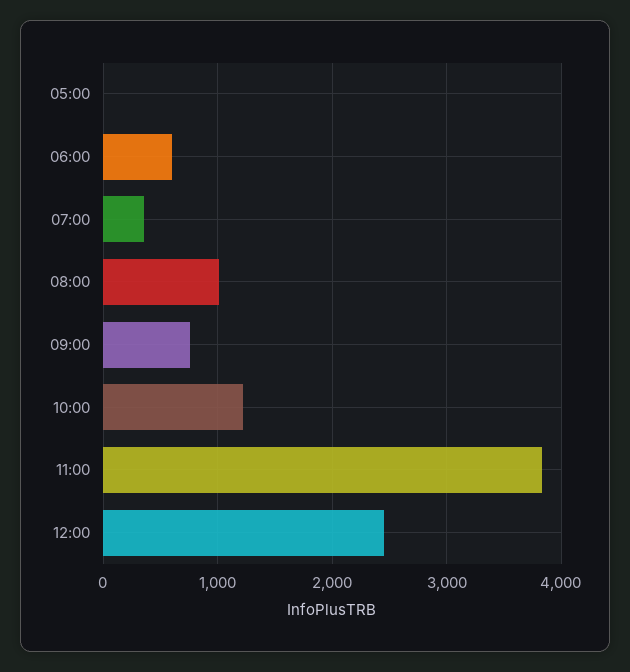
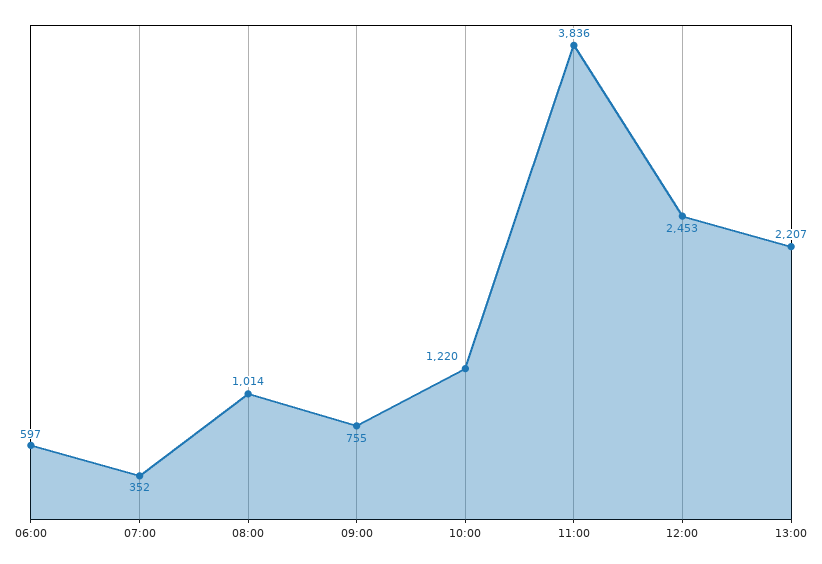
05:00: 0 -> none
13:00: none -> 2207

